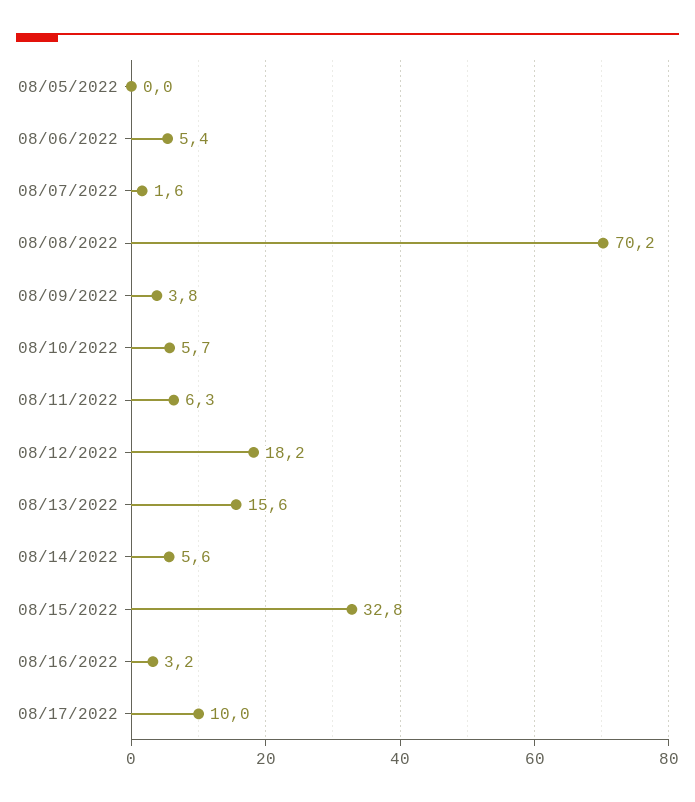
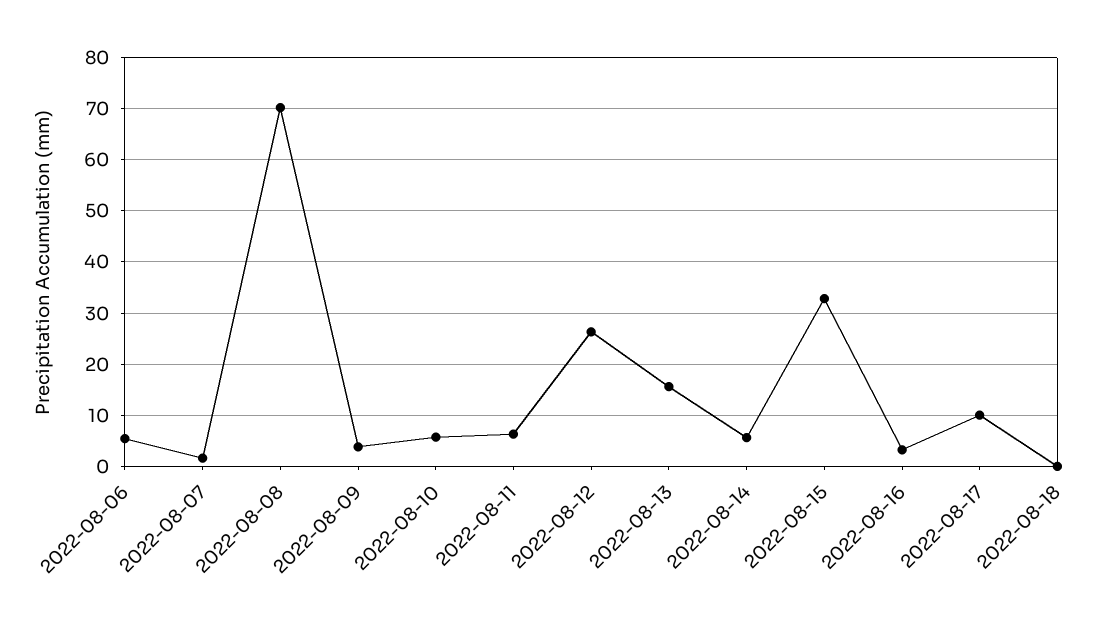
08/05/2022: 0 -> none
08/12/2022: 18.2 -> 26
2022-08-18: none -> 0

